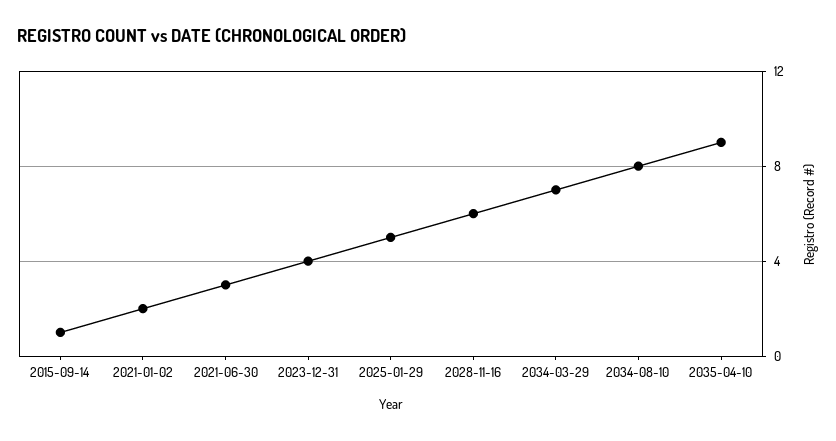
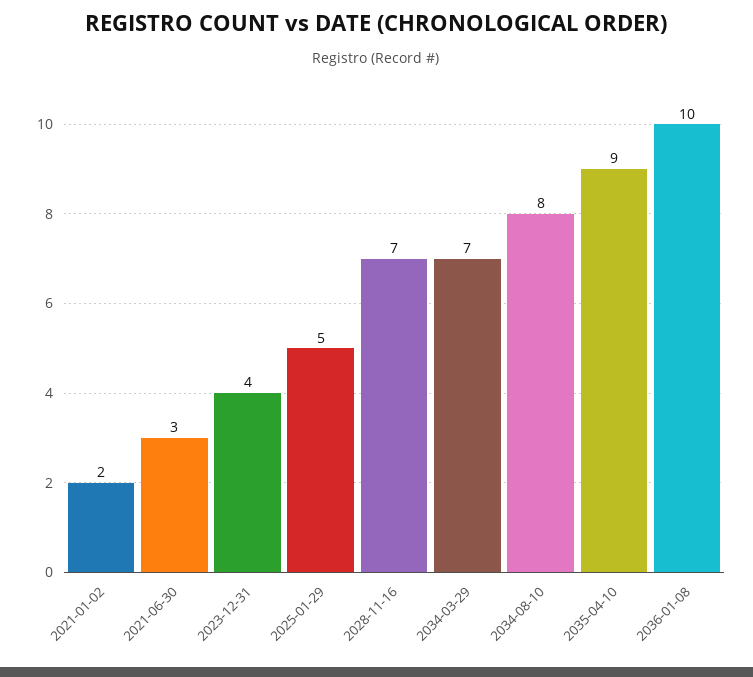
2015-09-14: 1 -> none
2028-11-16: 6 -> 7
2036-01-08: none -> 10

